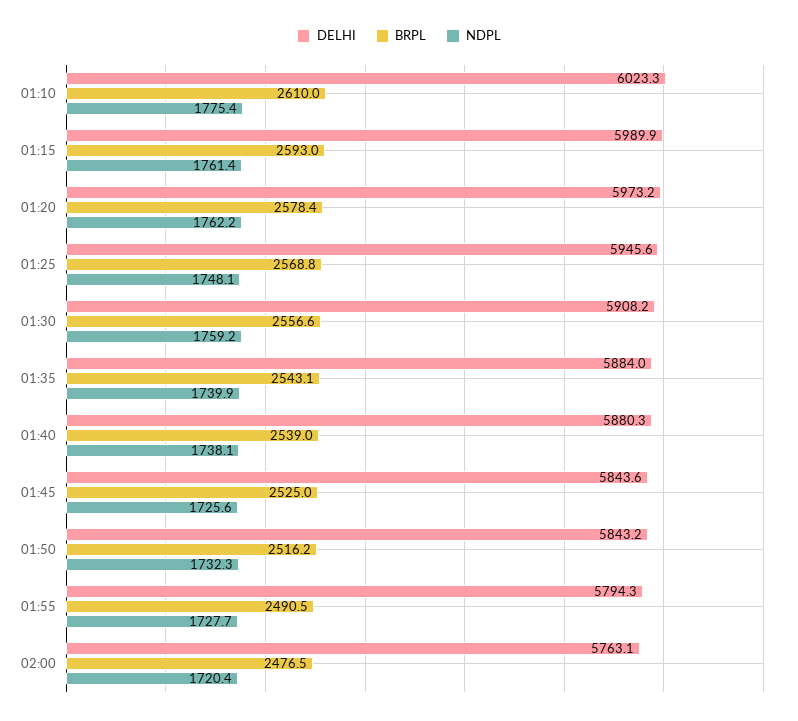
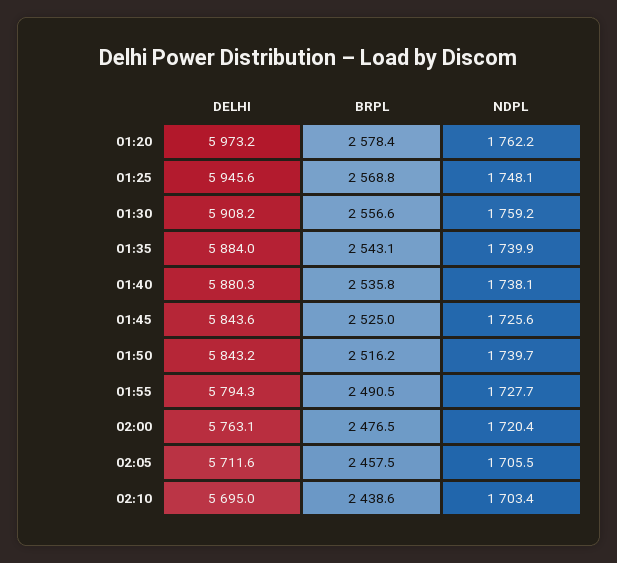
DELHI, 01:10: 6023.3 -> none
BRPL, 01:10: 2610 -> none
NDPL, 01:10: 1775.4 -> none
DELHI, 01:15: 5989.9 -> none
BRPL, 01:15: 2593 -> none
NDPL, 01:15: 1761.4 -> none
BRPL, 01:40: 2539 -> 2535.8
NDPL, 01:50: 1732.3 -> 1739.7
DELHI, 02:05: none -> 5711.6
BRPL, 02:05: none -> 2457.5
NDPL, 02:05: none -> 1705.5
DELHI, 02:10: none -> 5695
BRPL, 02:10: none -> 2438.6
NDPL, 02:10: none -> 1703.4

